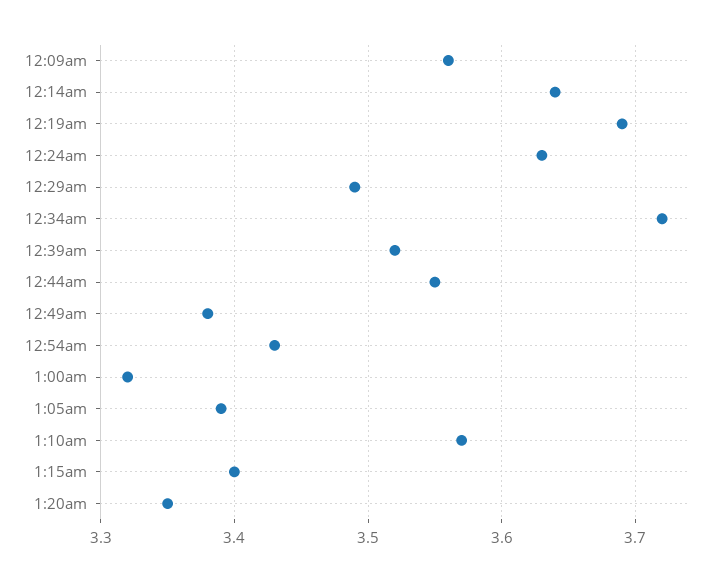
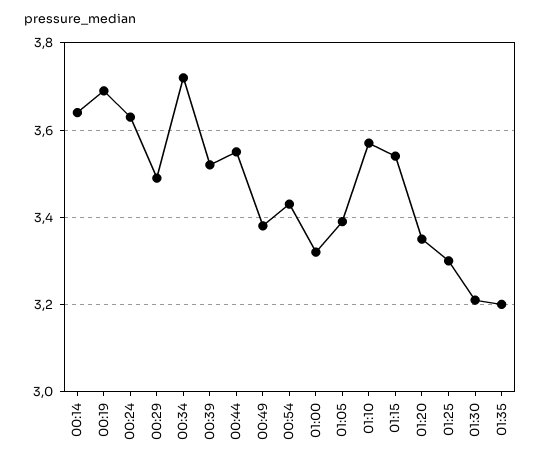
12:09am: 3.56 -> none
1:15am: 3.4 -> 3.55
01:25: none -> 3.3
01:30: none -> 3.2
01:35: none -> 3.2

